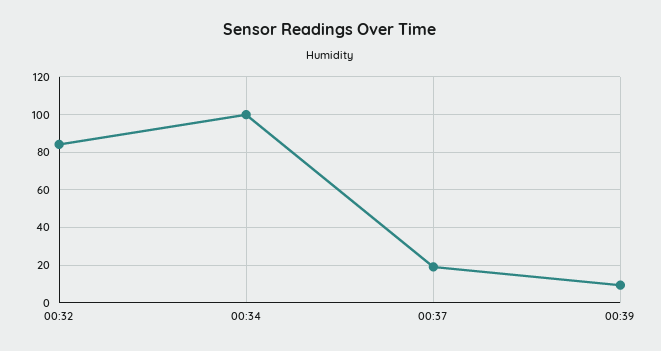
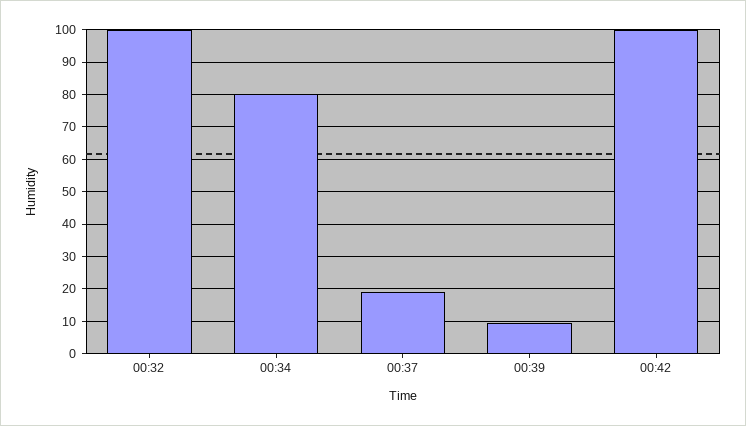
00:32: 85 -> 100
00:34: 100 -> 80
00:42: none -> 100

